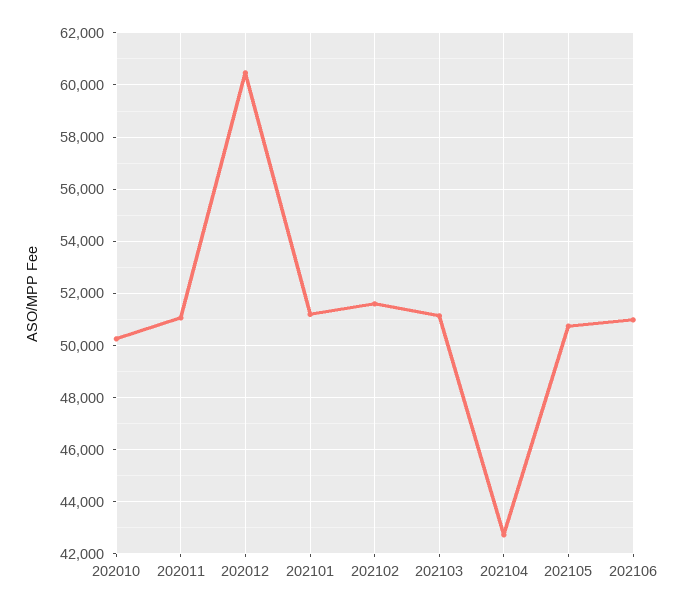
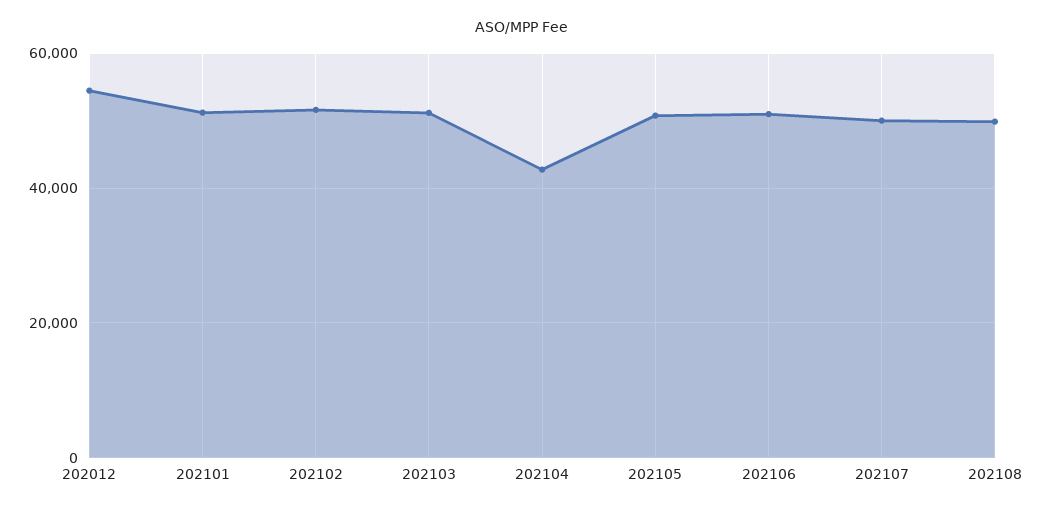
202010: 50250 -> none
202011: 51000 -> none
202012: 60500 -> 54000
202107: none -> 50000
202108: none -> 50000

